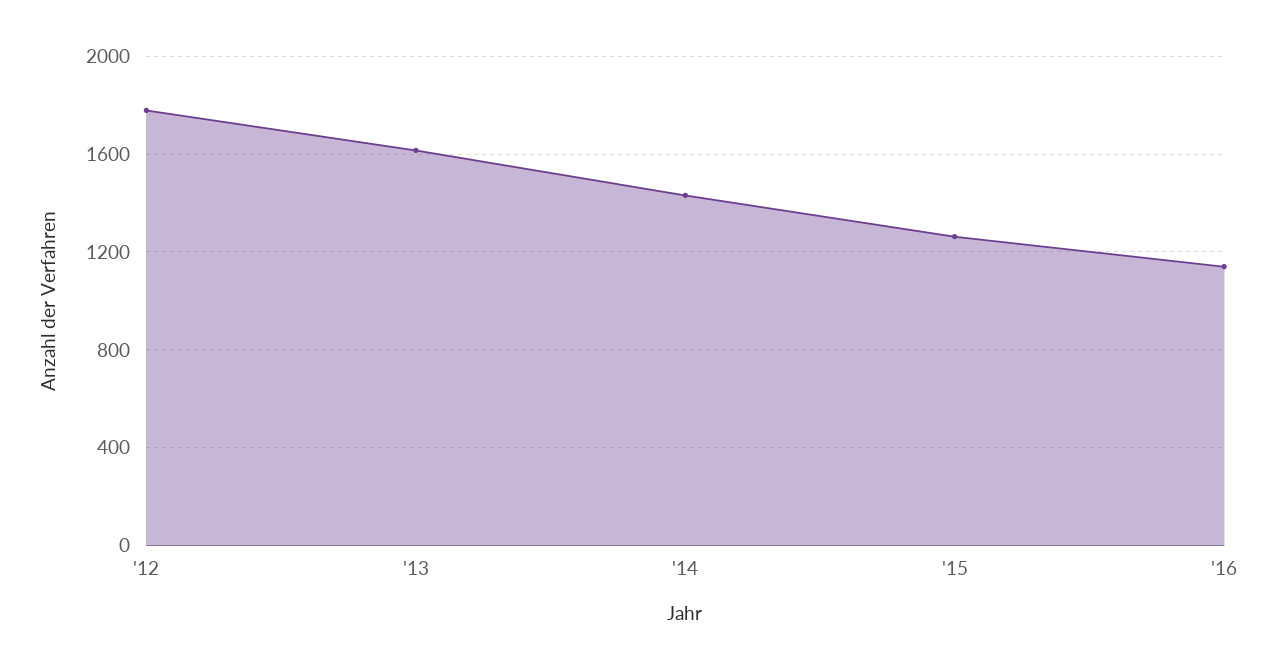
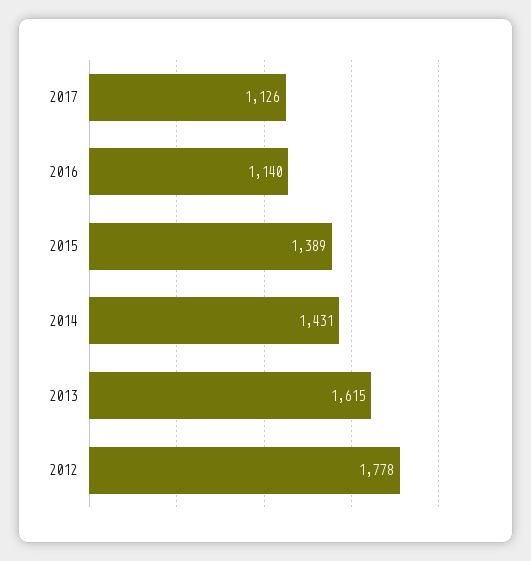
'15: 1250 -> 1389
2017: none -> 1126

